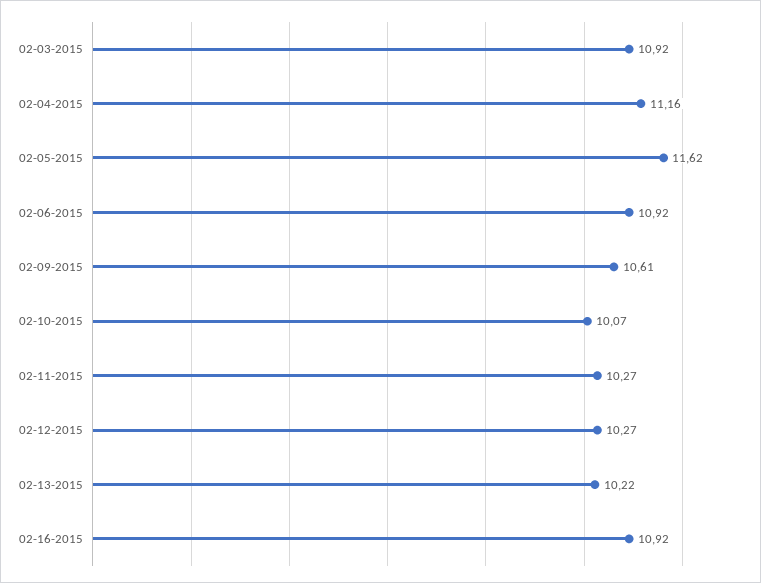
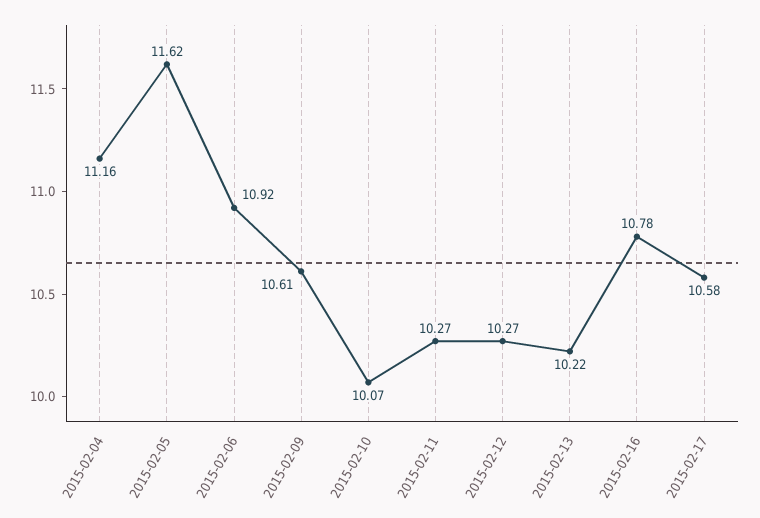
02-03-2015: 10.92 -> none
02-16-2015: 10.92 -> 10.78
2015-02-17: none -> 10.58

